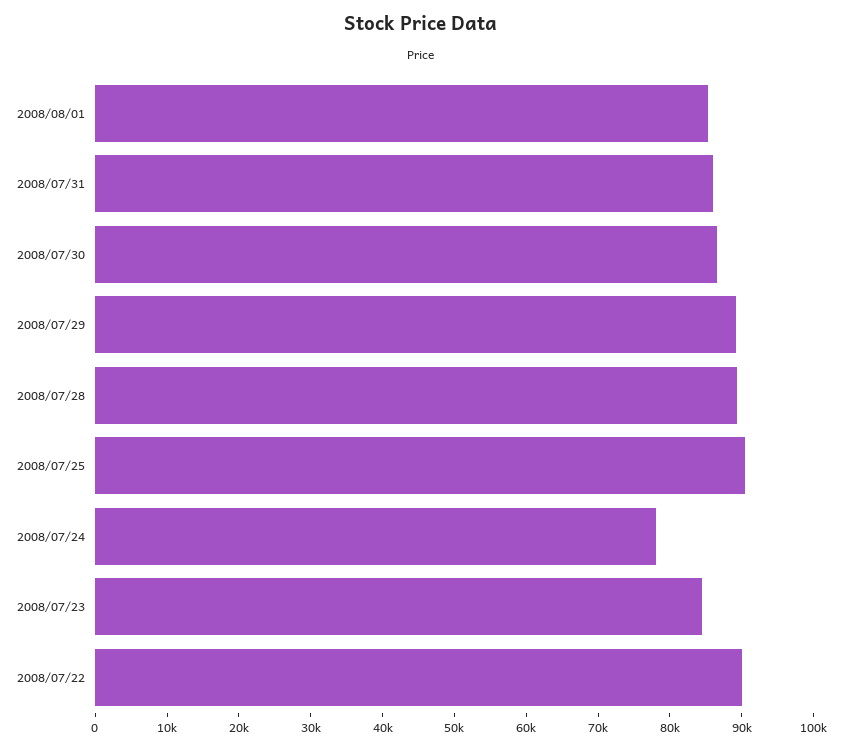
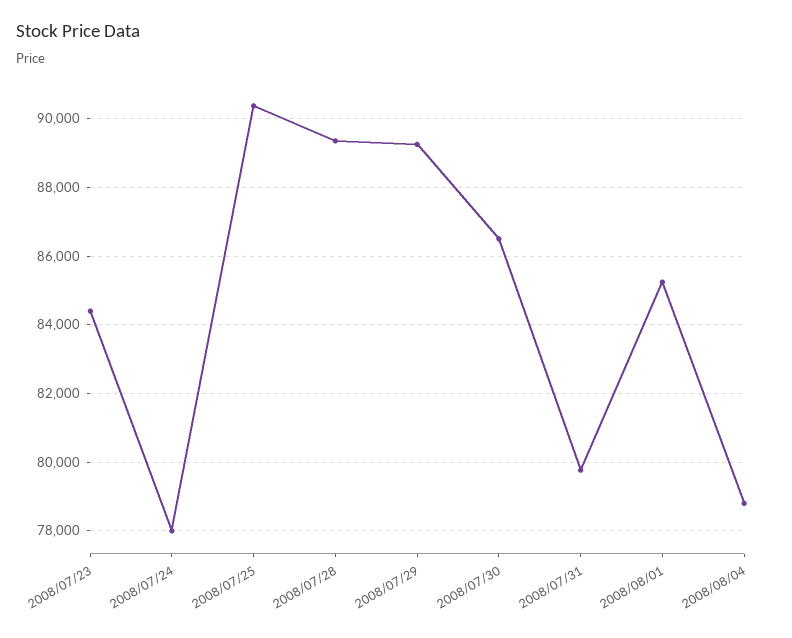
2008/07/31: 86000 -> 79800
2008/07/22: 90000 -> none
2008/08/04: none -> 78800

